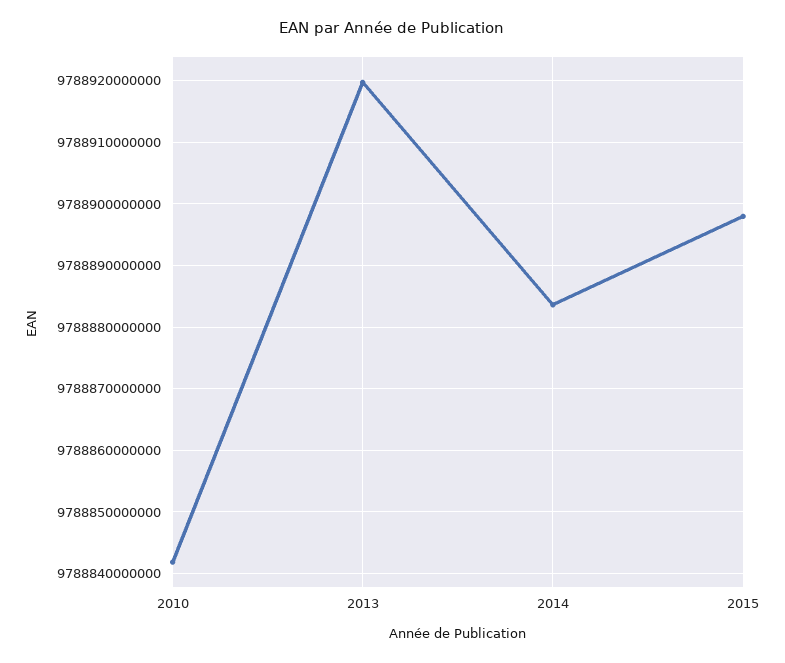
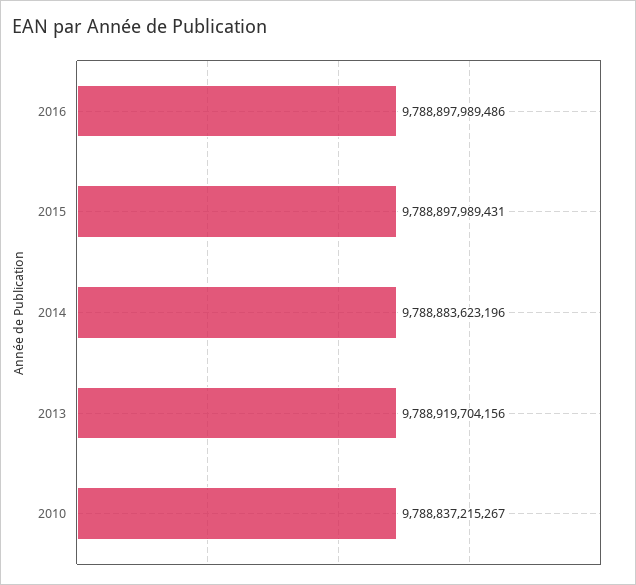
2010: 9788842000000 -> 9788837215267
2016: none -> 9788897989486

